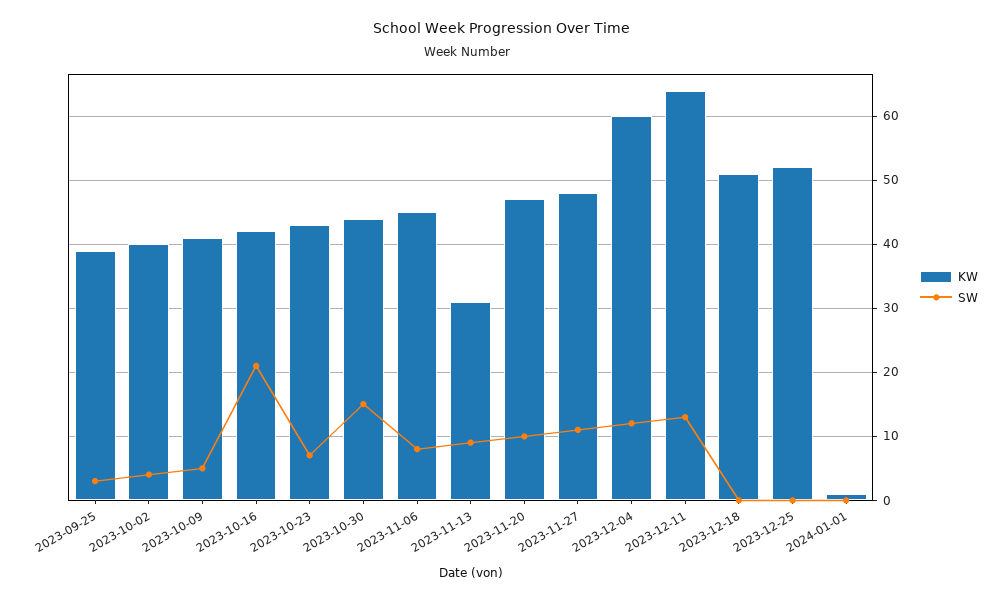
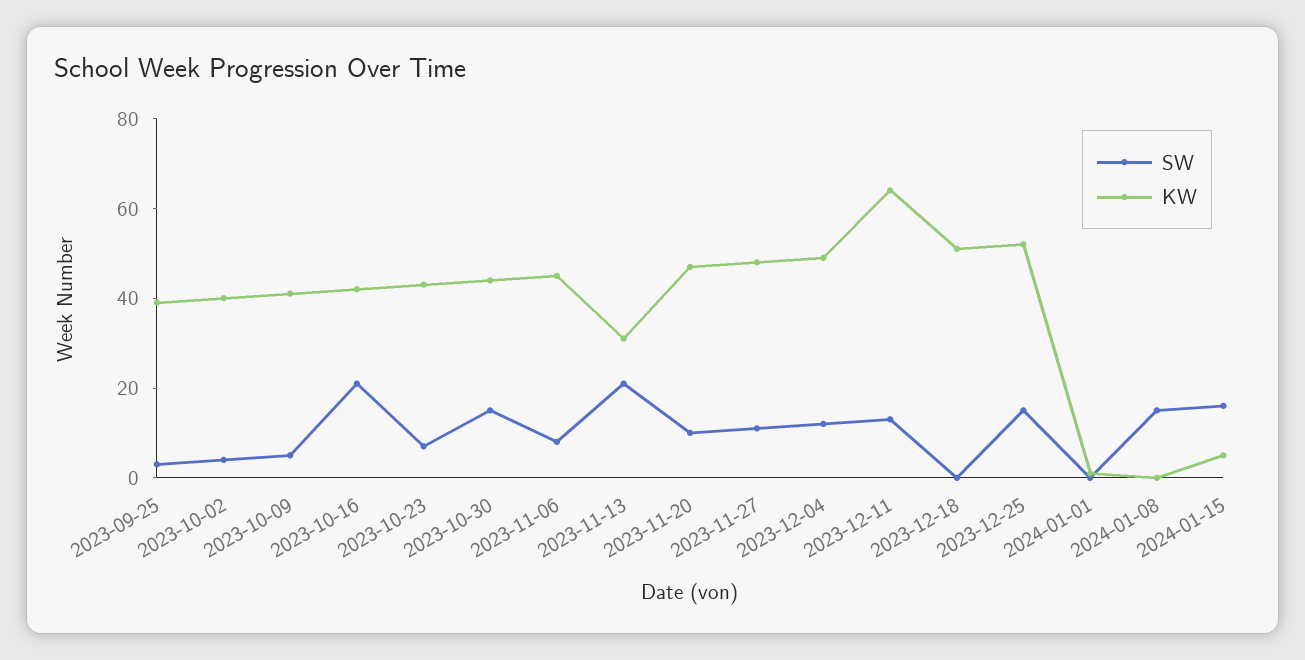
SW, 2023-11-13: 9 -> 20
KW, 2023-12-04: 60 -> 50
SW, 2023-12-25: 0 -> 15
SW, 2024-01-08: none -> 15
KW, 2024-01-08: none -> 0
SW, 2024-01-15: none -> 15
KW, 2024-01-15: none -> 5

